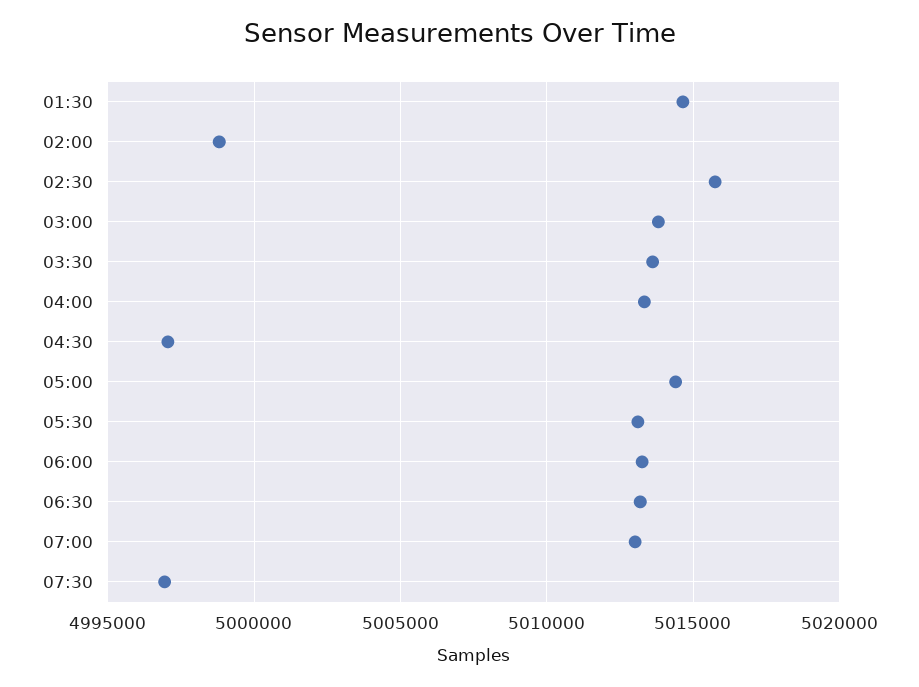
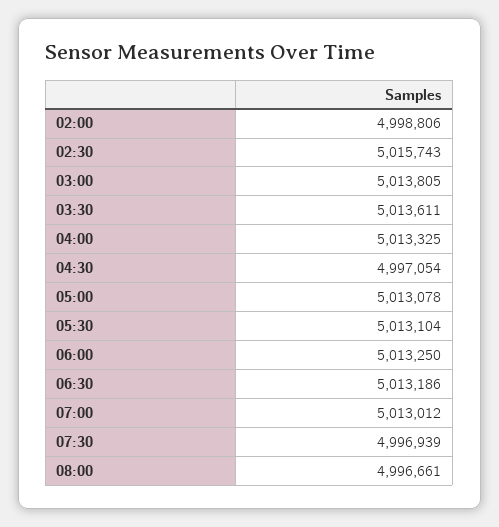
01:30: 5014500 -> none
05:00: 5014500 -> 5013078
08:00: none -> 4996661

